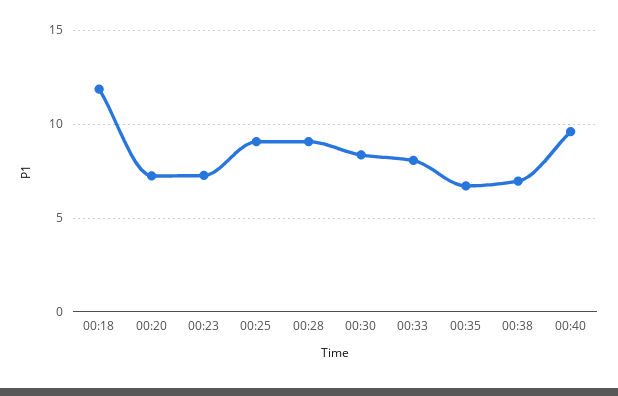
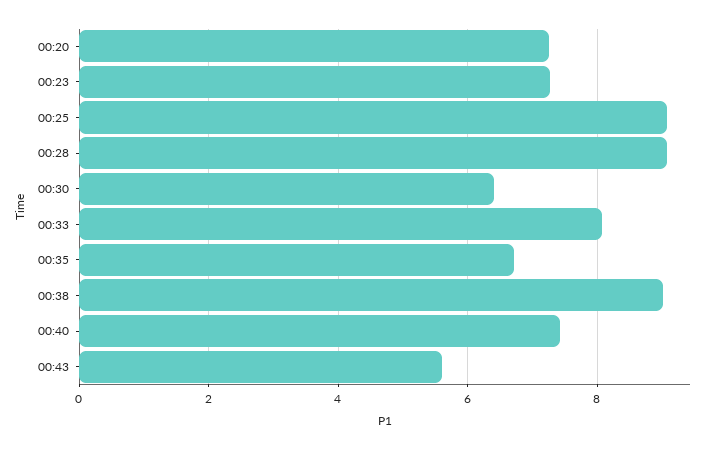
00:18: 12 -> none
00:30: 8.5 -> 6.4
00:38: 7 -> 9
00:40: 9.5 -> 7.4
00:43: none -> 5.6

